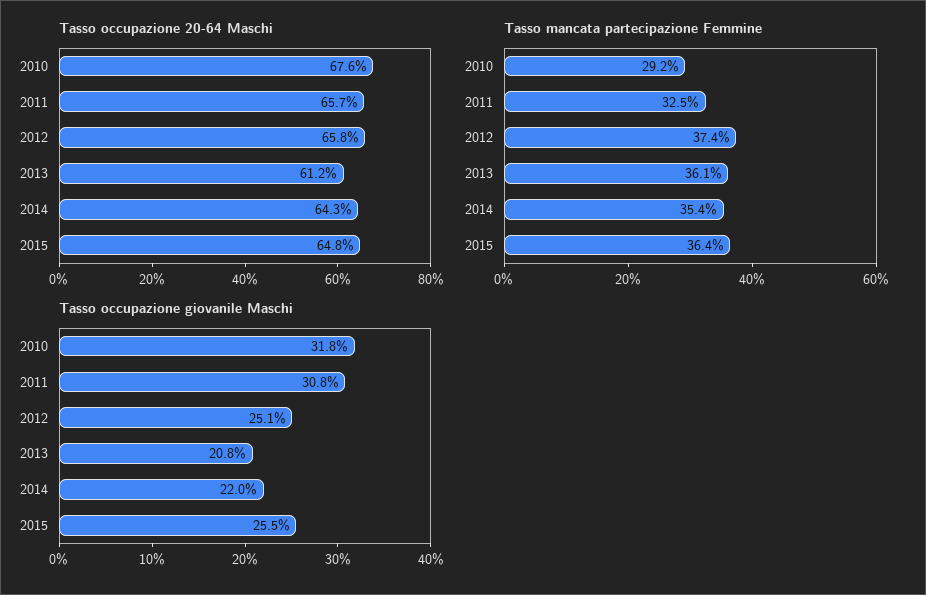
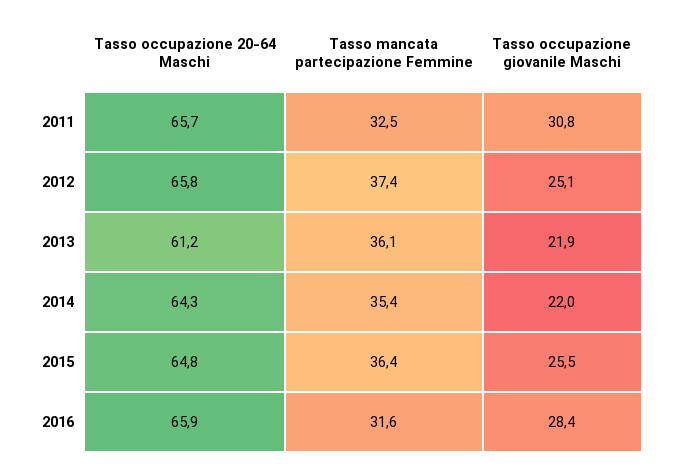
Tasso occupazione 20-64 Maschi, 2010: 67.6 -> none
Tasso mancata partecipazione Femmine, 2010: 29.2 -> none
Tasso occupazione giovanile Maschi, 2010: 31.8 -> none
Tasso occupazione giovanile Maschi, 2013: 20.8 -> 21.9
Tasso occupazione 20-64 Maschi, 2016: none -> 65.9
Tasso mancata partecipazione Femmine, 2016: none -> 31.6
Tasso occupazione giovanile Maschi, 2016: none -> 28.4

